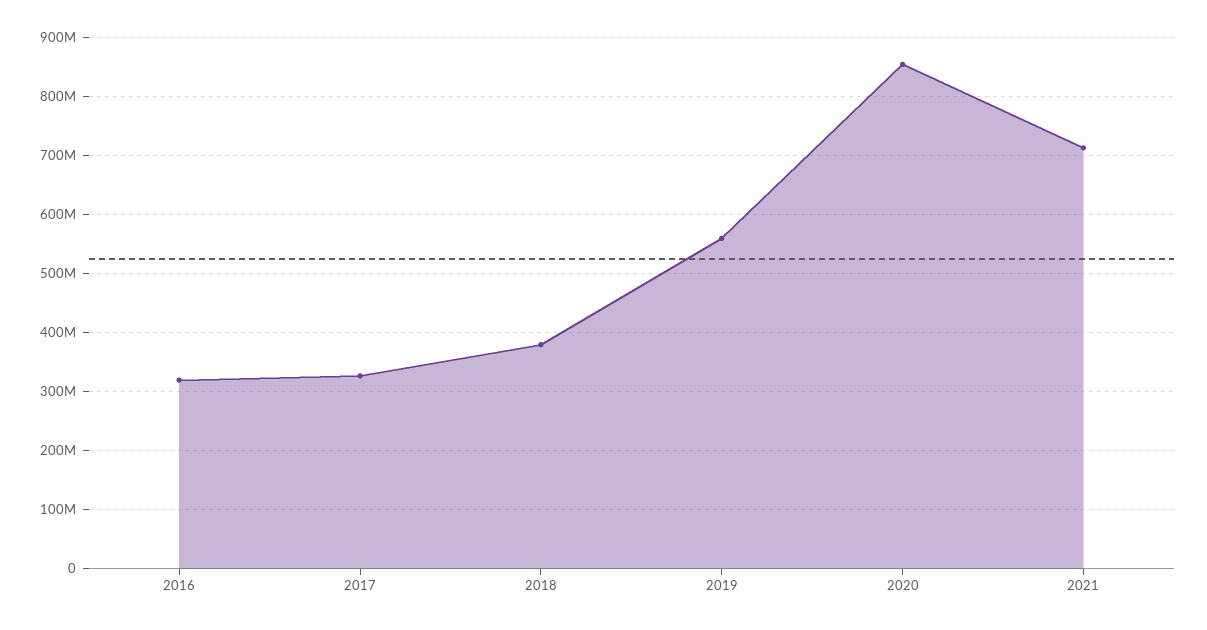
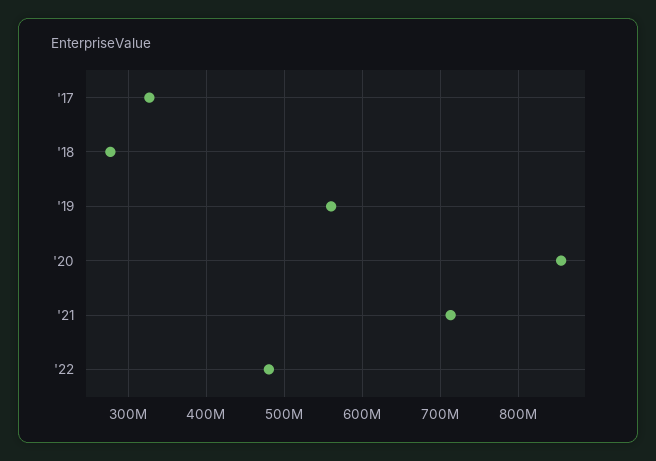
2016: 320000000 -> none
2018: 380000000 -> 280000000
'22: none -> 480000000

